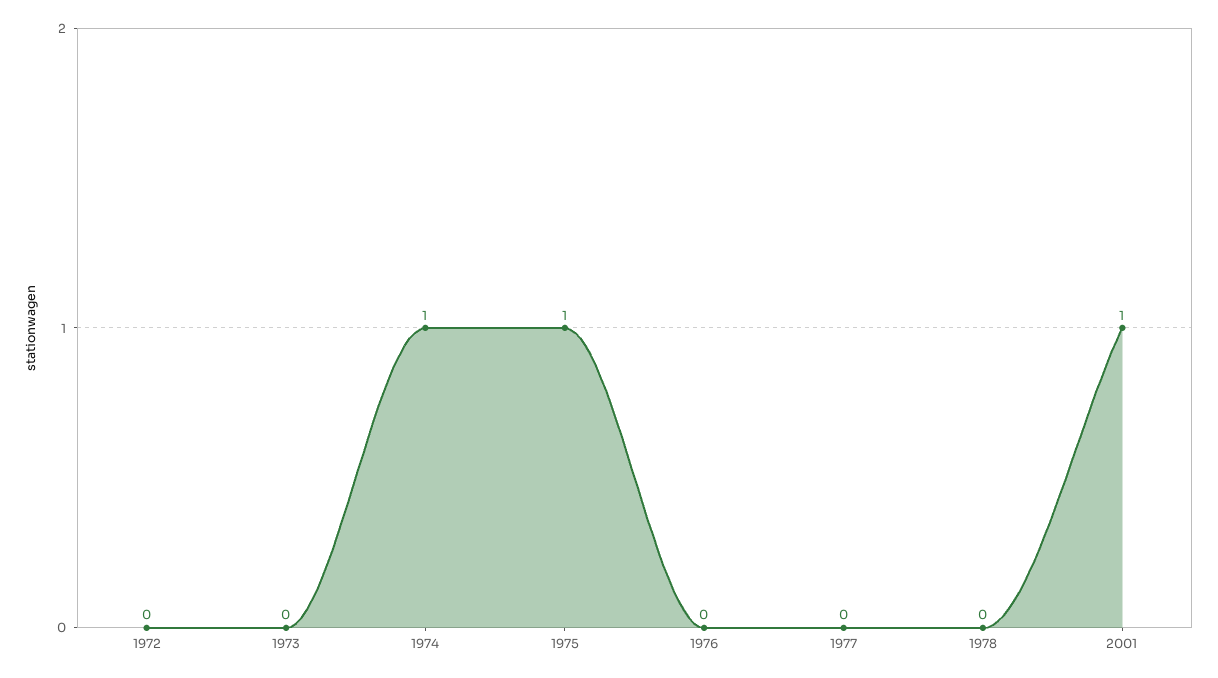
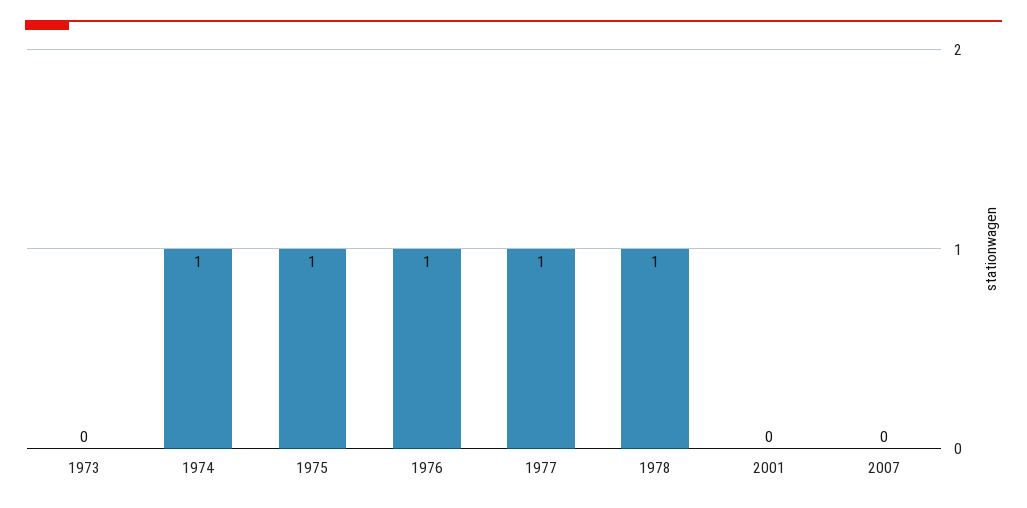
1972: 0 -> none
1976: 0 -> 1
1977: 0 -> 1
1978: 0 -> 1
2001: 1 -> 0
2007: none -> 0

